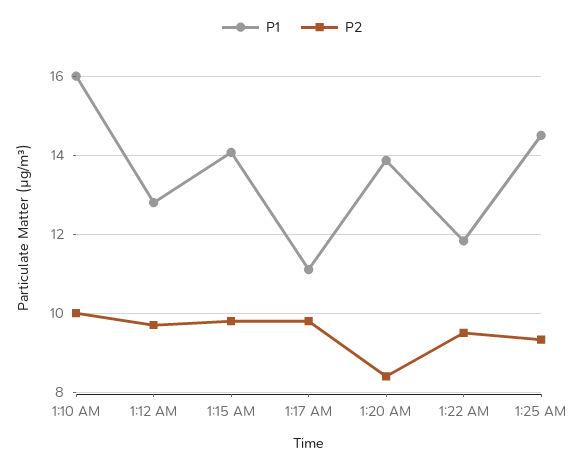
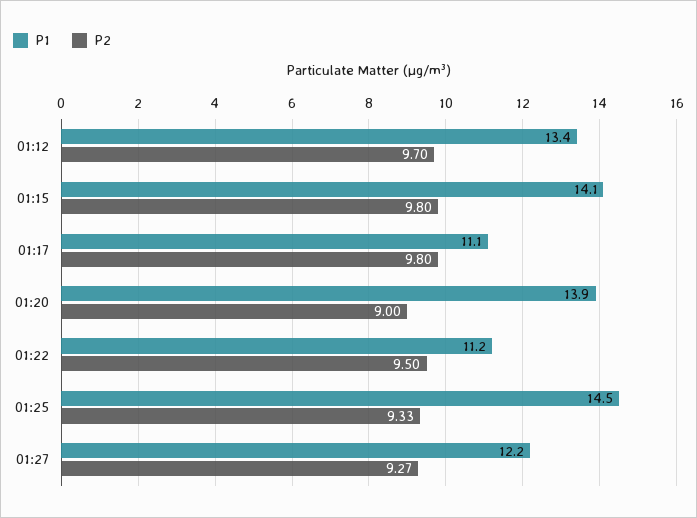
P1, 1:10 AM: 16 -> none
P2, 1:10 AM: 10 -> none
P1, 1:12 AM: 12.8 -> 13.4
P2, 1:20 AM: 8.4 -> 9
P1, 1:22 AM: 11.8 -> 11.2
P1, 01:27: none -> 12.2
P2, 01:27: none -> 9.27

